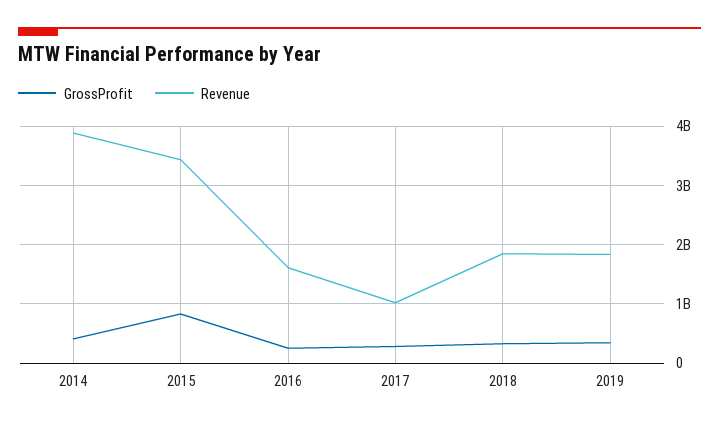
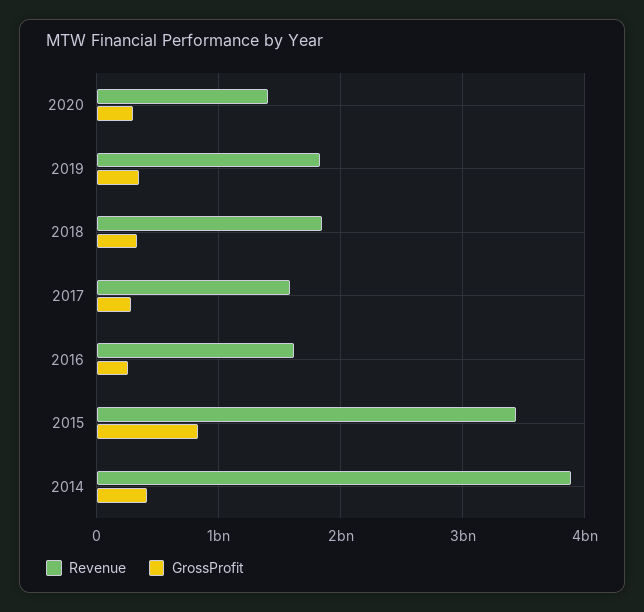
Revenue, 2017: 1000000000 -> 1600000000
Revenue, 2020: none -> 1400000000
GrossProfit, 2020: none -> 300000000

